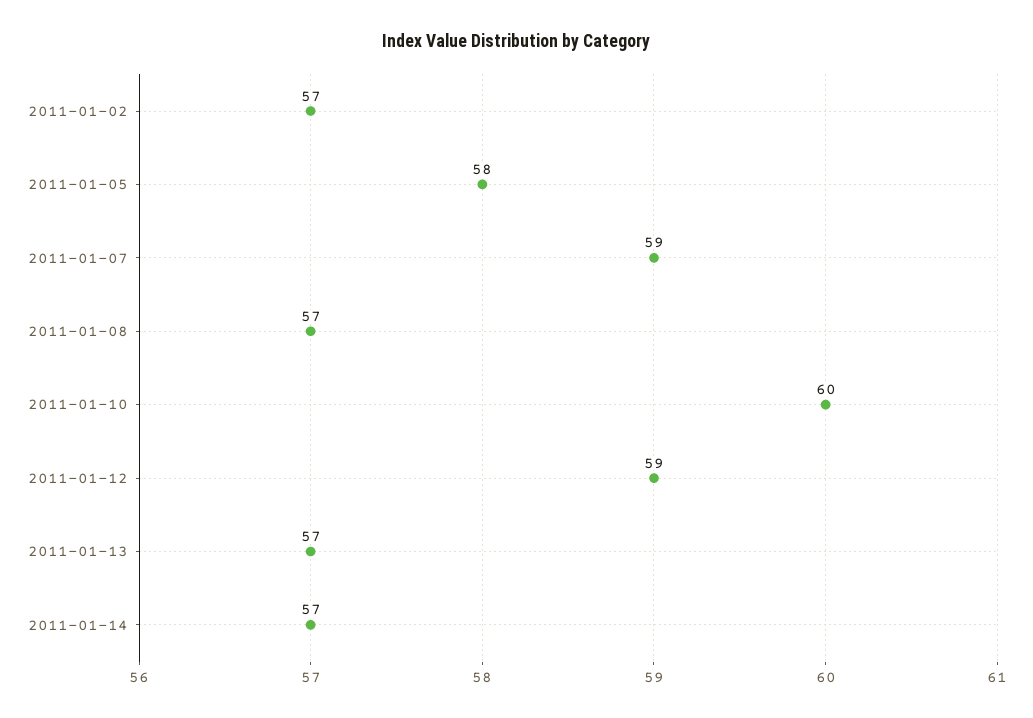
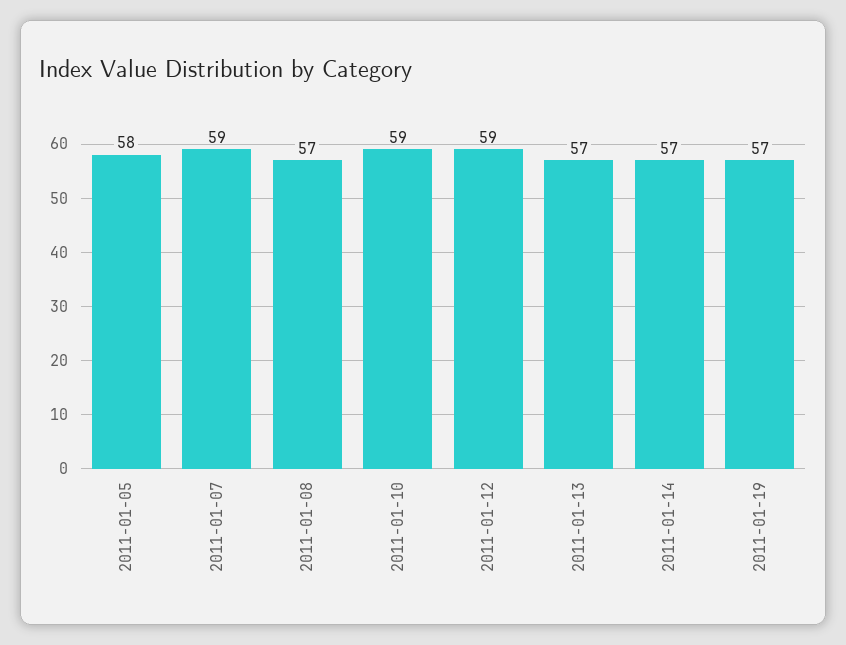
2011-01-02: 57 -> none
2011-01-10: 60 -> 59
2011-01-19: none -> 57

